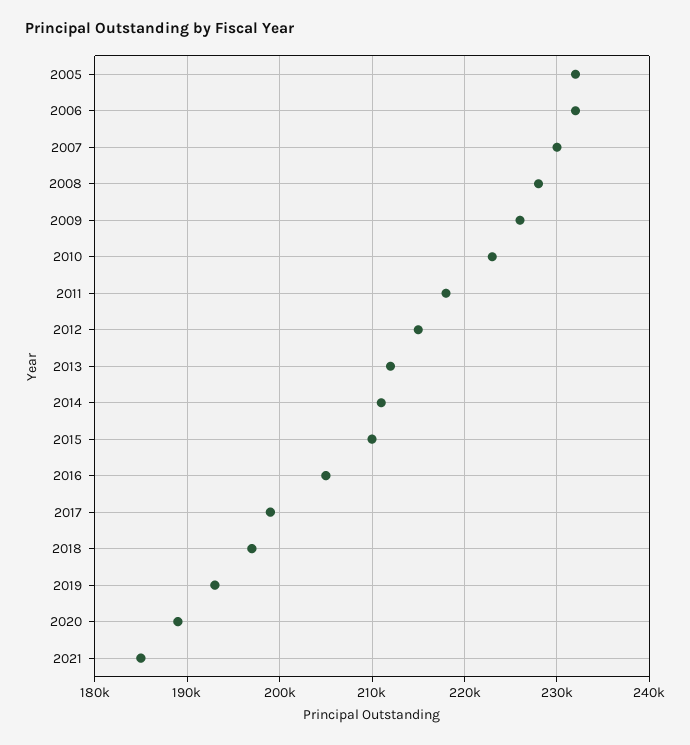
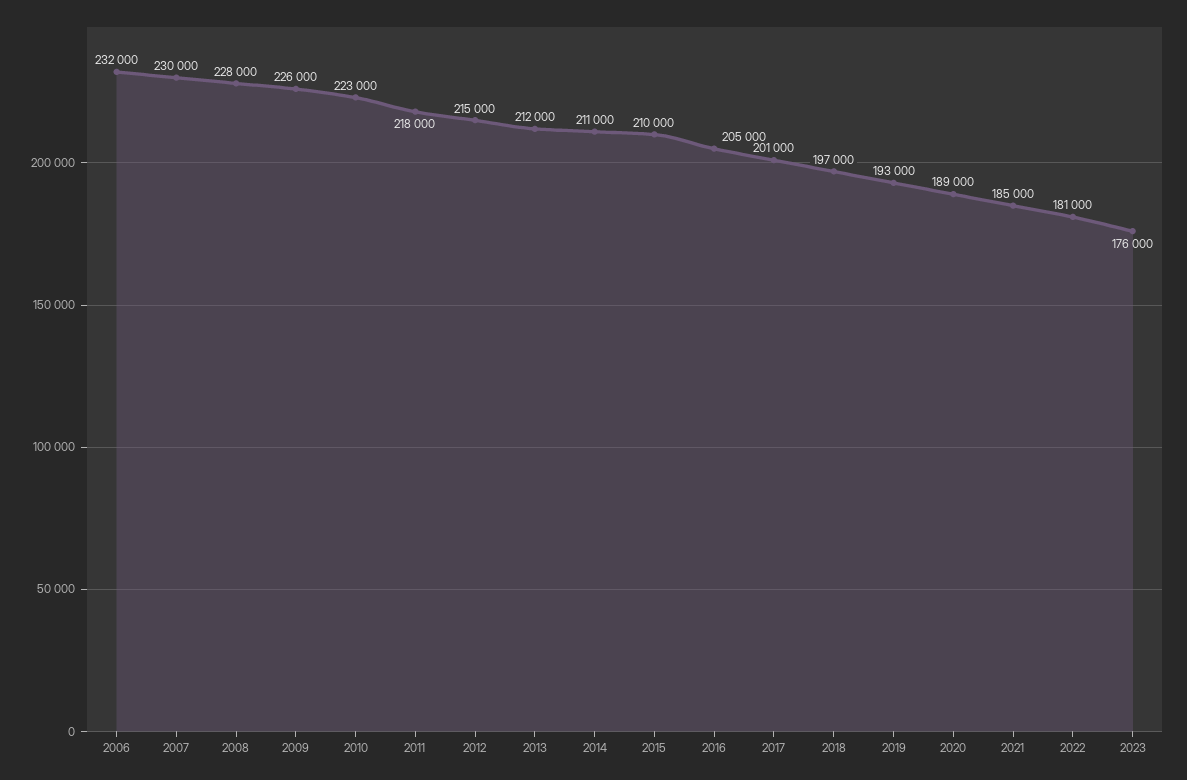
2005: 232000 -> none
2017: 199000 -> 201000
2022: none -> 181000
2023: none -> 176000

